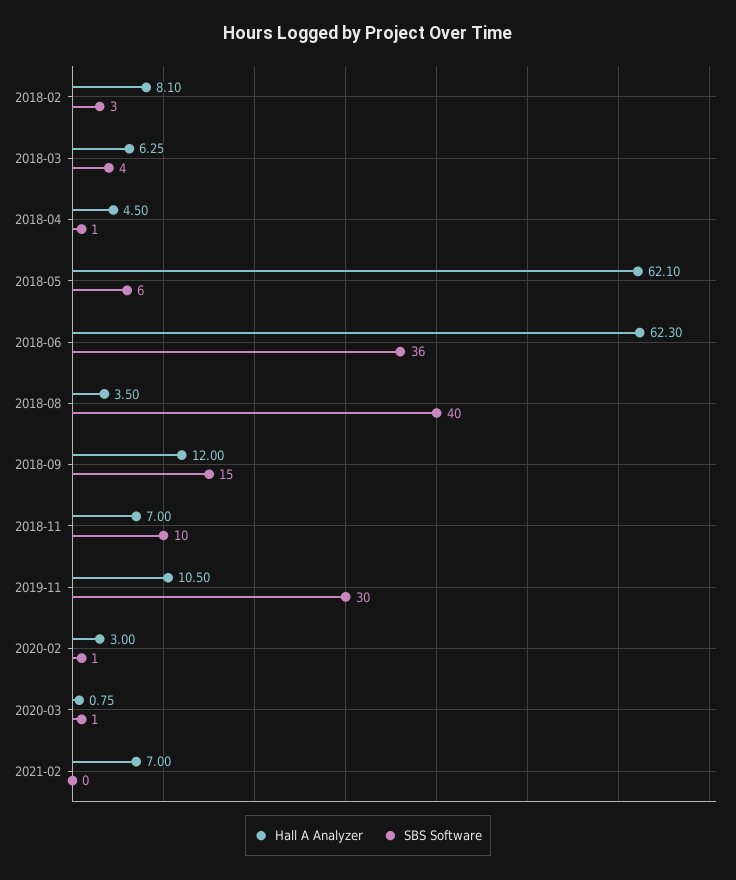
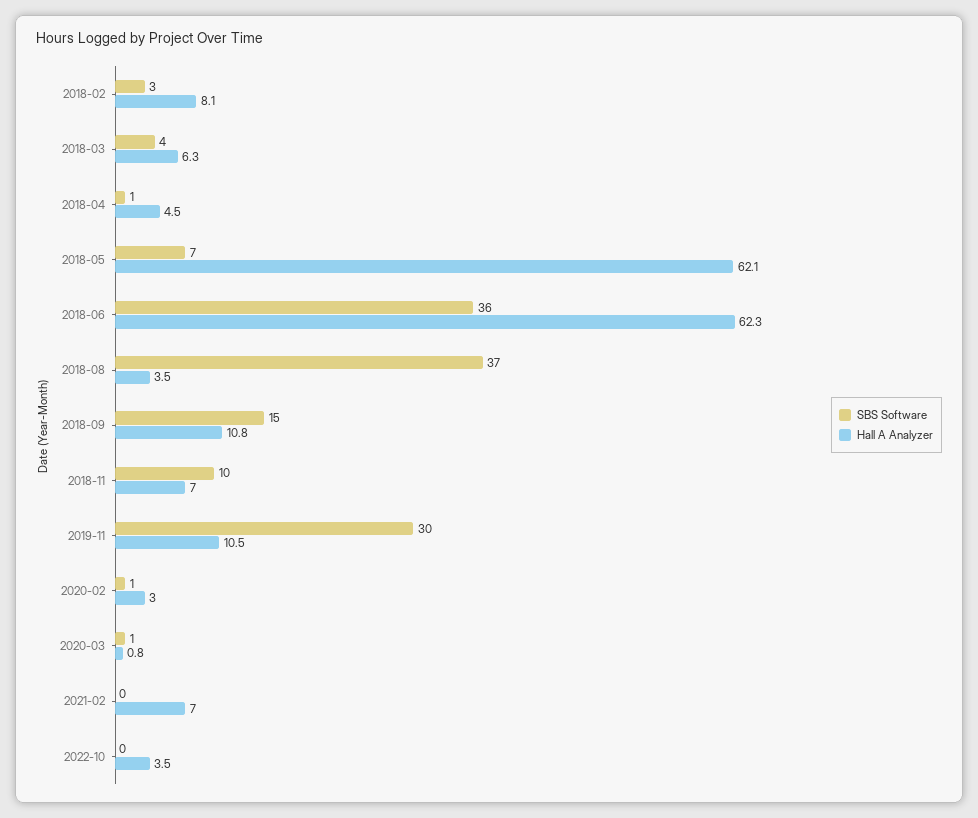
SBS Software, 2018-05: 6 -> 7
SBS Software, 2018-08: 40 -> 37
Hall A Analyzer, 2018-09: 12 -> 10.8
SBS Software, 2022-10: none -> 0
Hall A Analyzer, 2022-10: none -> 3.5

